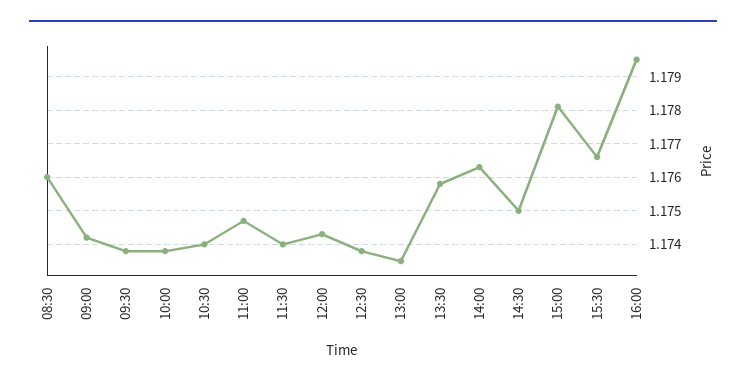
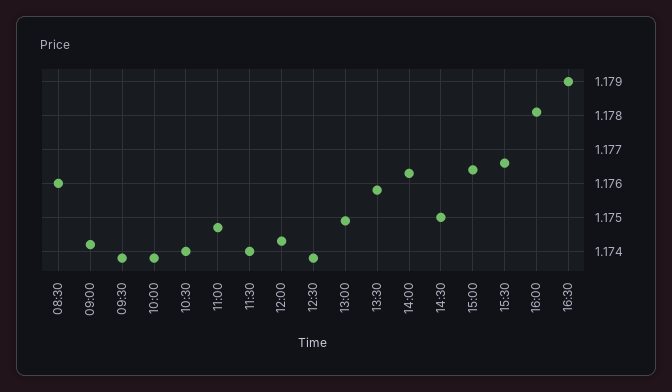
13:00: 1.1735 -> 1.175
15:00: 1.178 -> 1.1765
16:00: 1.1795 -> 1.178
16:30: none -> 1.179

